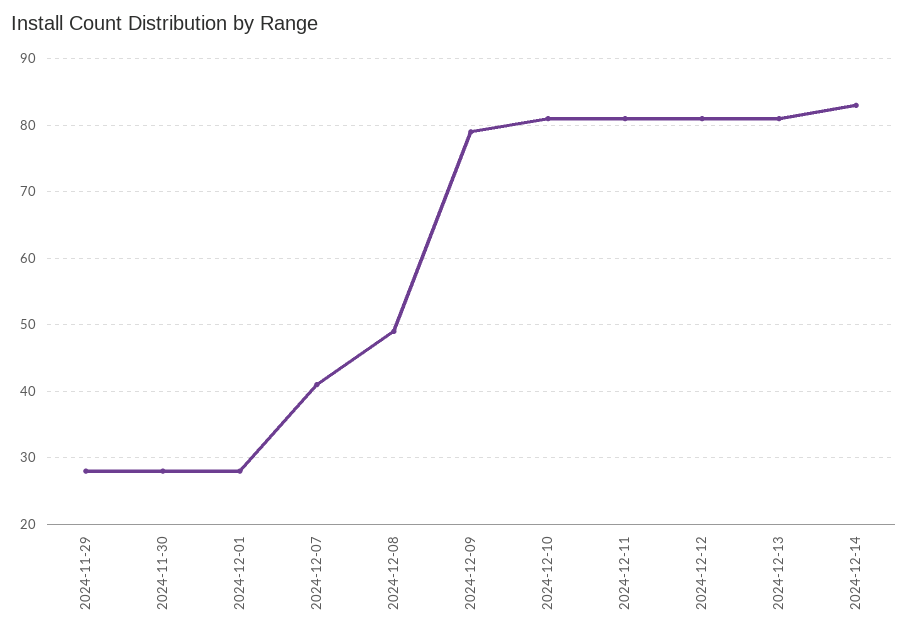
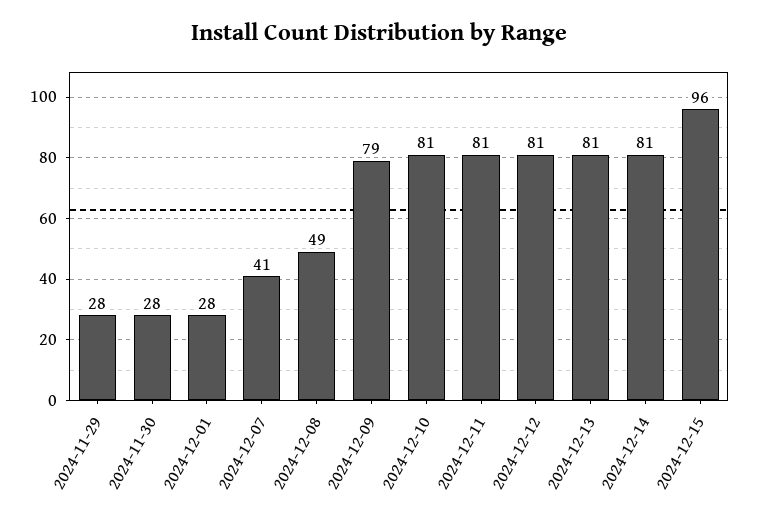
2024-12-14: 83 -> 81
2024-12-15: none -> 96

